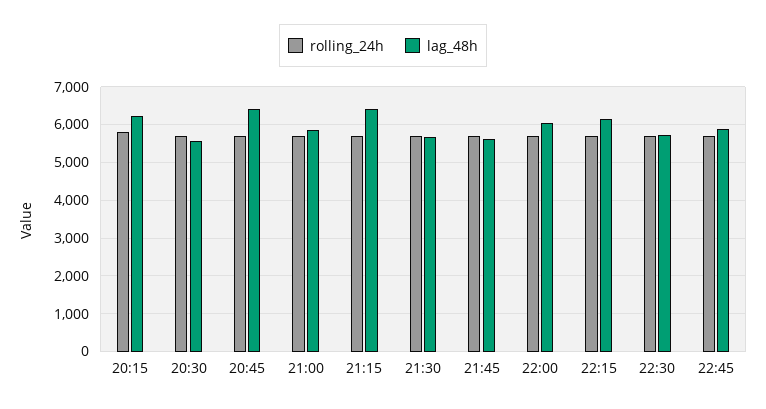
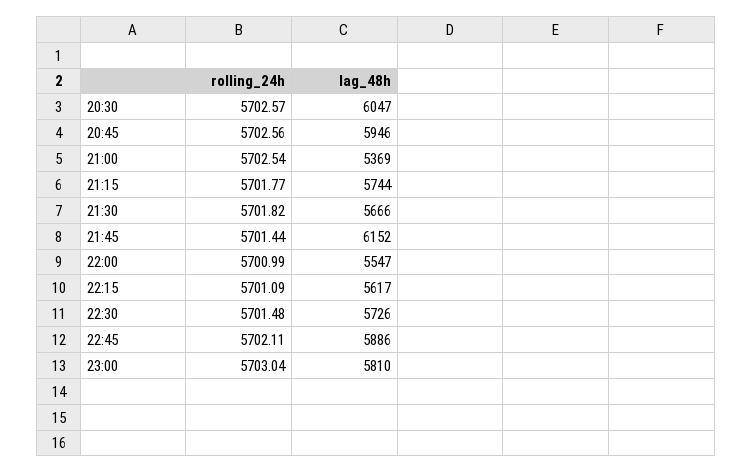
rolling_24h, 20:15: 5800 -> none
lag_48h, 20:15: 6200 -> none
lag_48h, 20:30: 5600 -> 6047
lag_48h, 20:45: 6400 -> 5946
lag_48h, 21:00: 5800 -> 5369
lag_48h, 21:15: 6400 -> 5744
lag_48h, 21:45: 5600 -> 6152
lag_48h, 22:00: 6000 -> 5547
lag_48h, 22:15: 6200 -> 5617
rolling_24h, 23:00: none -> 5703.04
lag_48h, 23:00: none -> 5810

